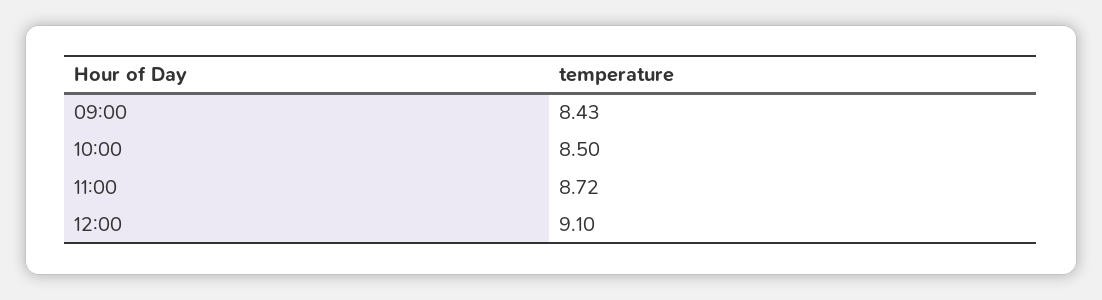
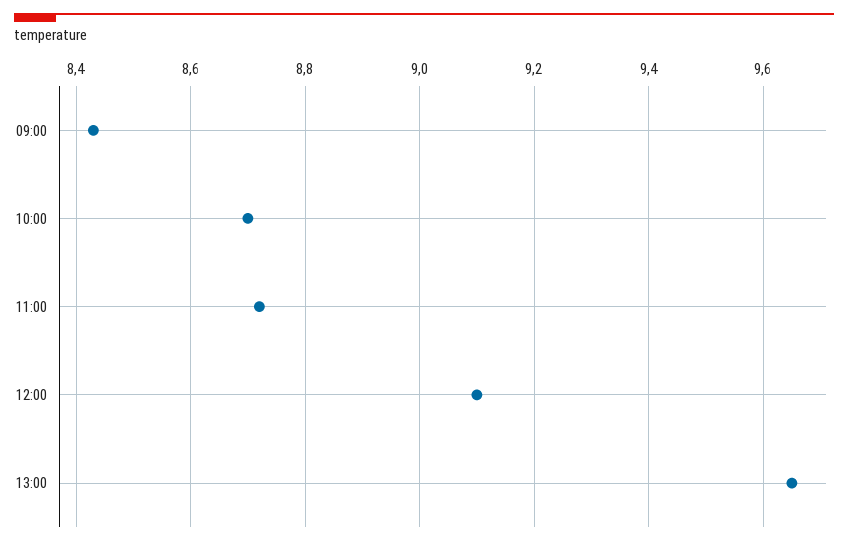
10:00: 8.5 -> 8.7
13:00: none -> 9.65

